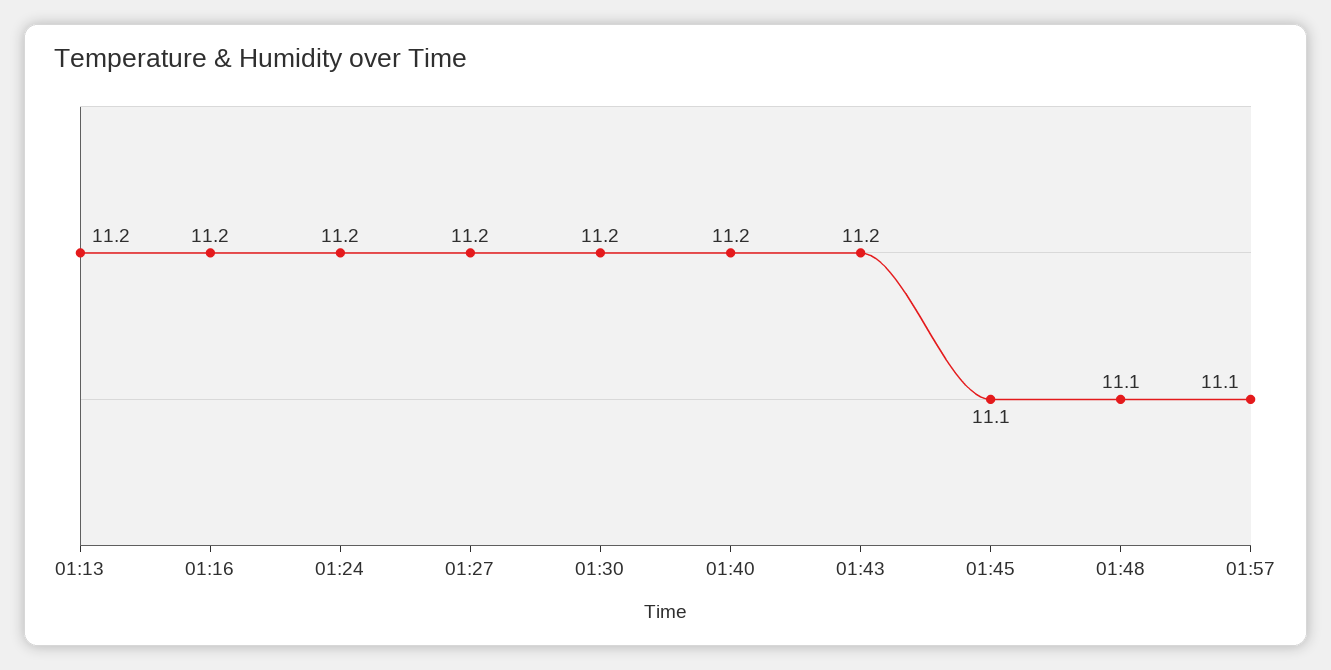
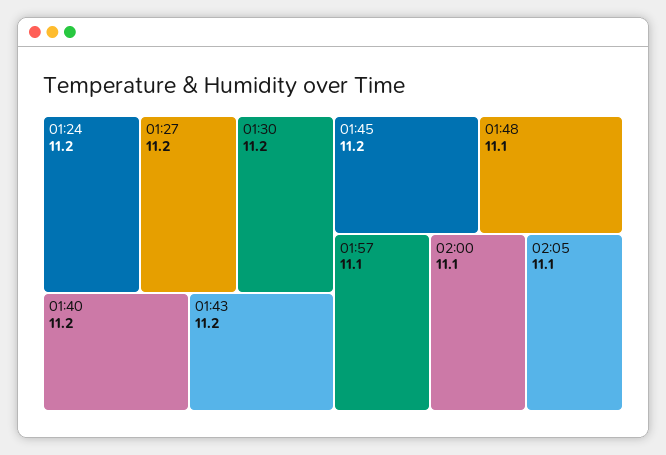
01:13: 11.2 -> none
01:16: 11.2 -> none
01:45: 11.1 -> 11.2
02:00: none -> 11.1
02:05: none -> 11.1

